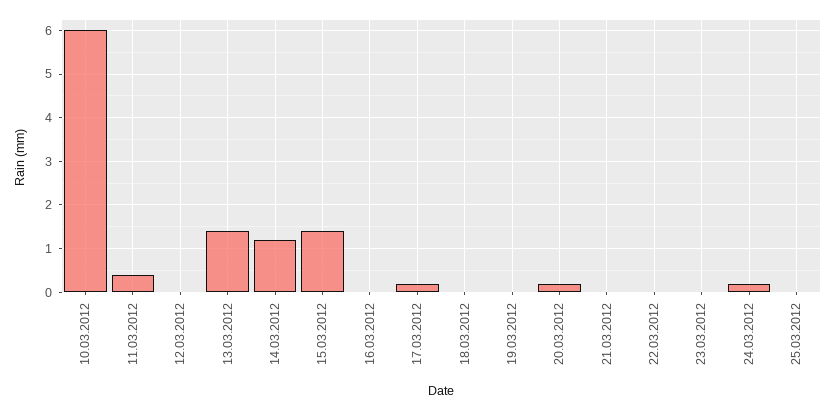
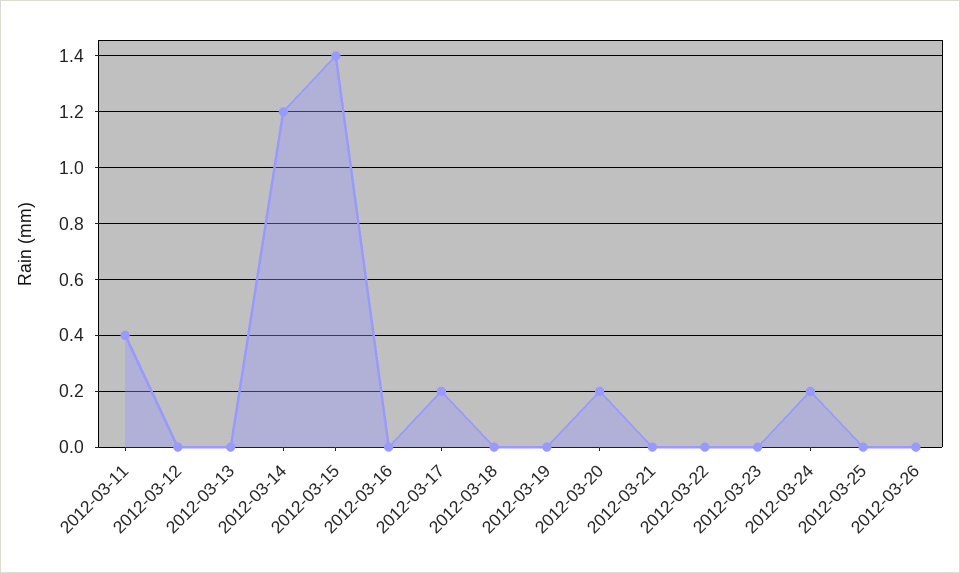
10.03.2012: 6 -> none
13.03.2012: 1.5 -> 0
2012-03-26: none -> 0

